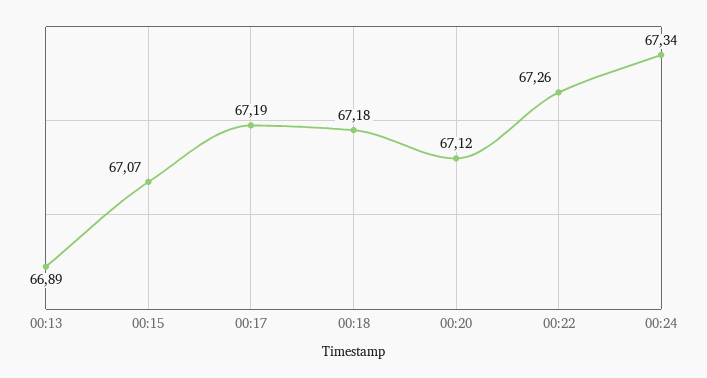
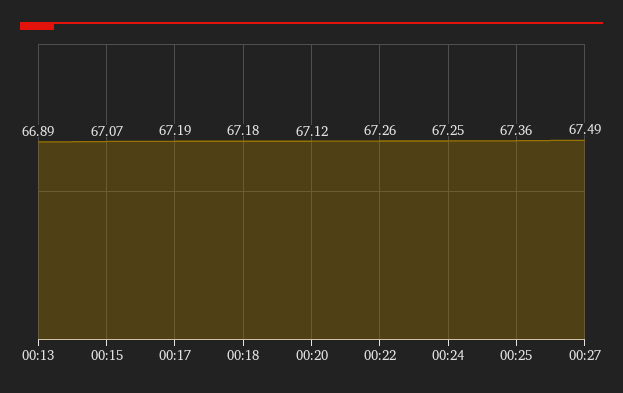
00:24: 67.34 -> 67.25
00:25: none -> 67.36
00:27: none -> 67.49

